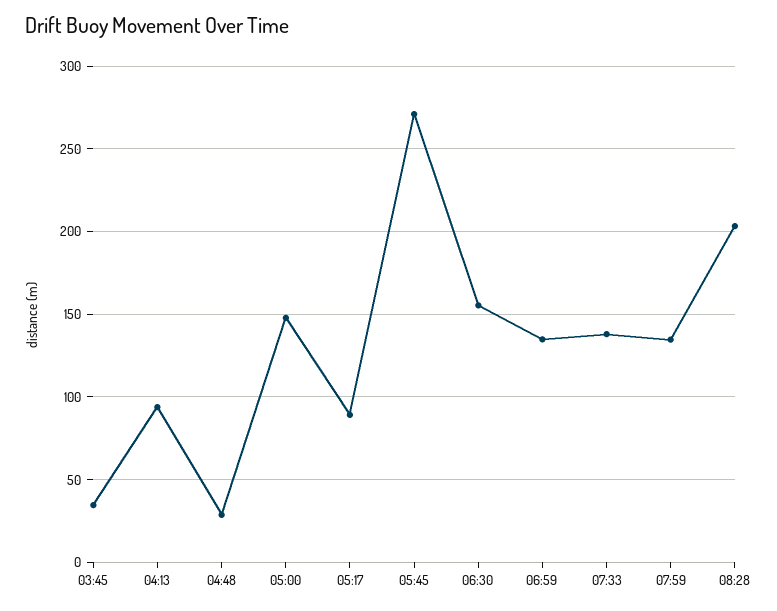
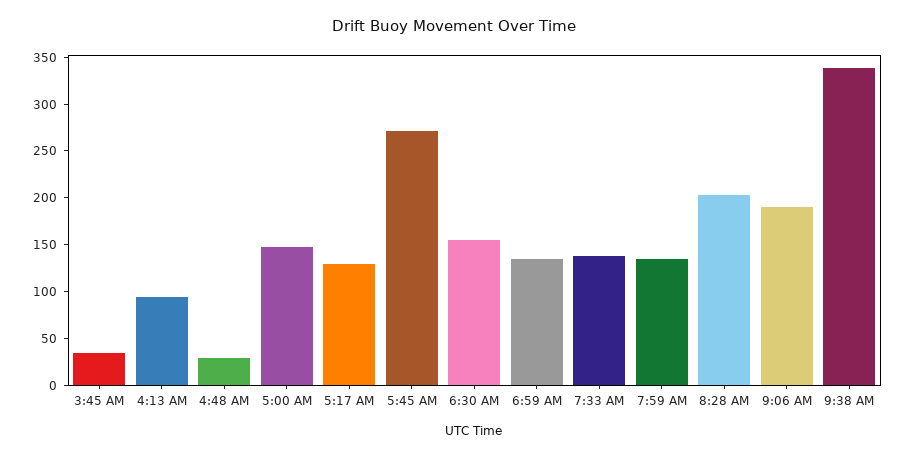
05:17: 90 -> 130
9:06 AM: none -> 190
9:38 AM: none -> 340

